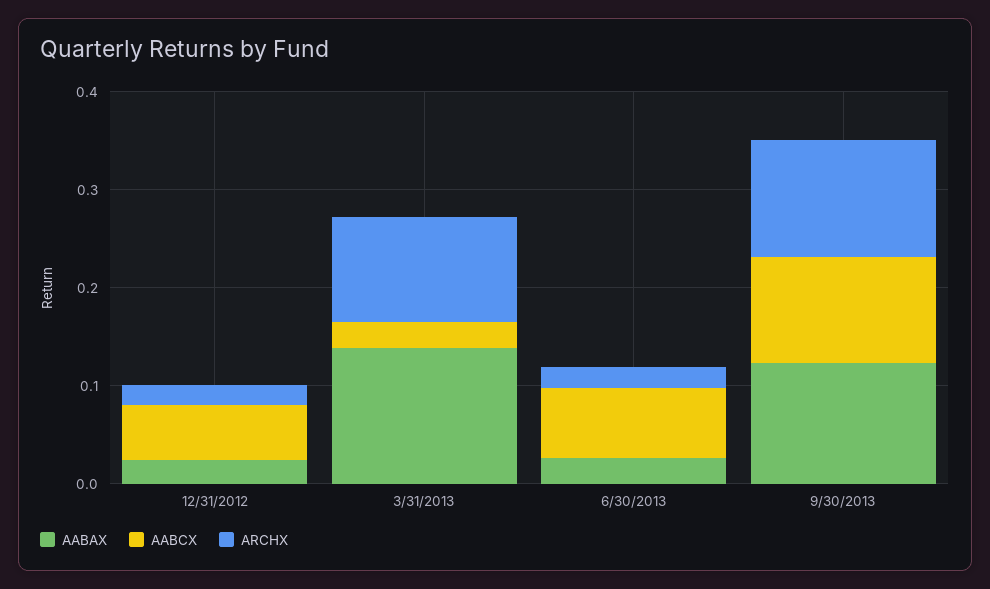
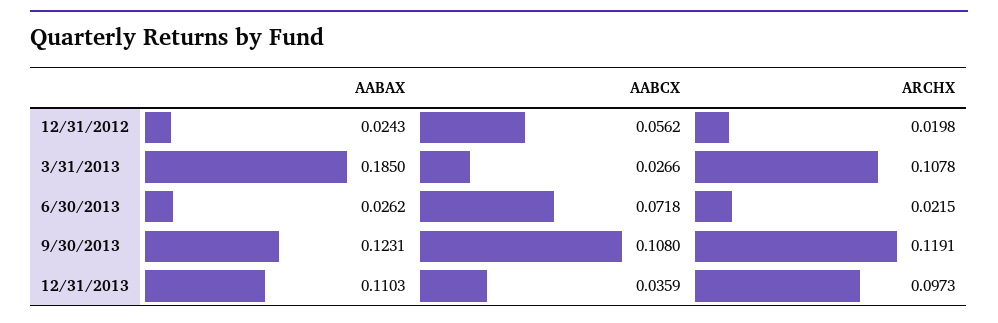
AABAX, 3/31/2013: 0.14 -> 0.185
AABAX, 12/31/2013: none -> 0.1103
AABCX, 12/31/2013: none -> 0.0359
ARCHX, 12/31/2013: none -> 0.0973

